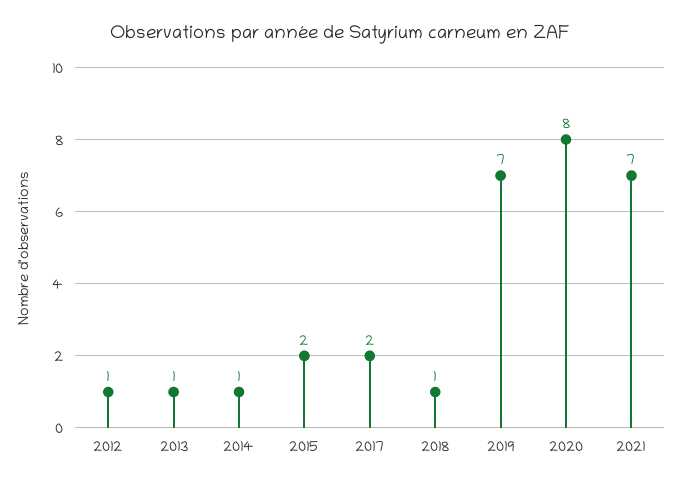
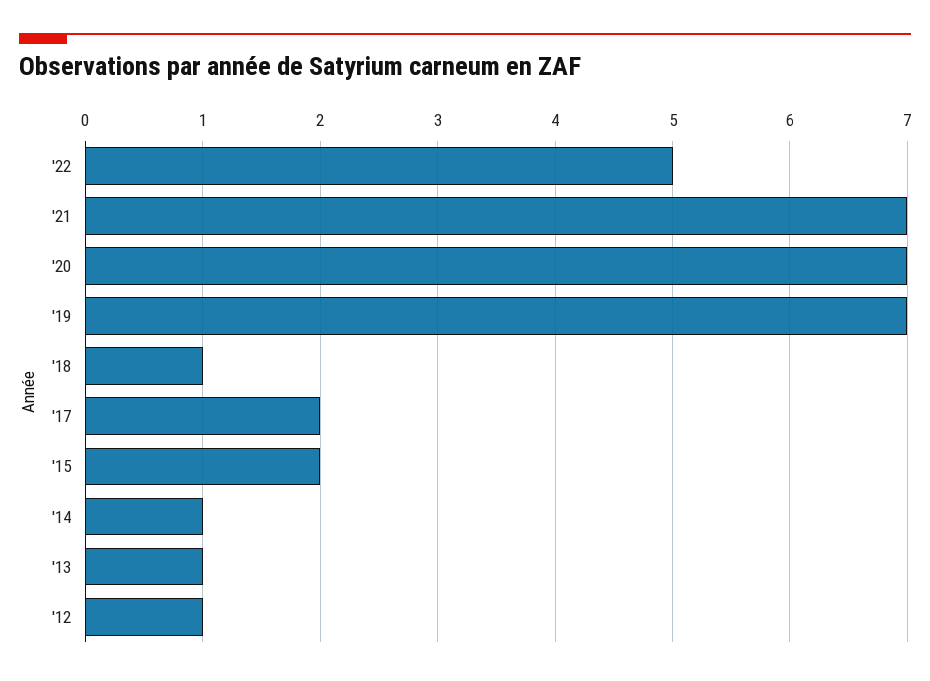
2020: 8 -> 7
'22: none -> 5

